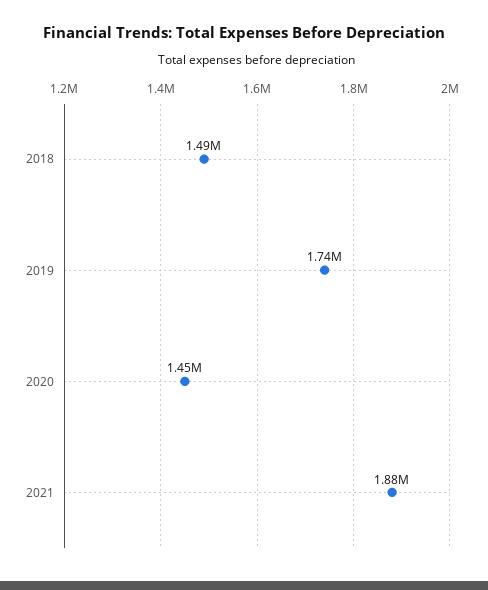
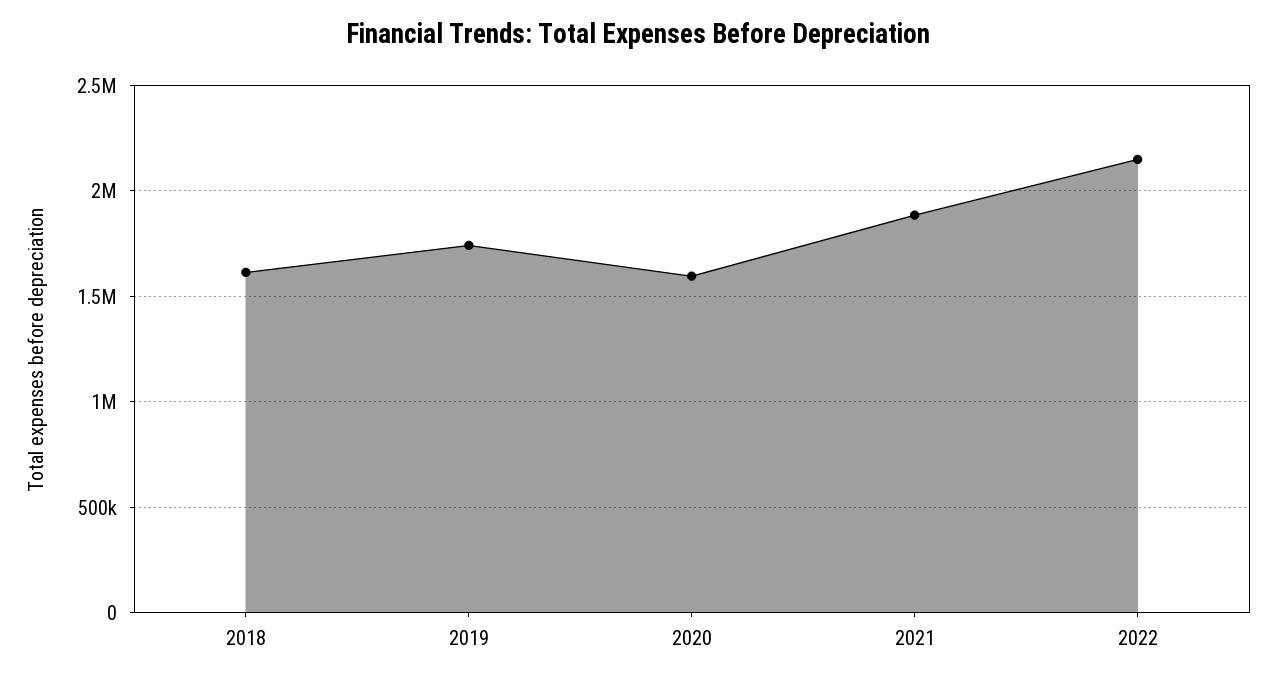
2018: 1490000 -> 1600000
2020: 1450000 -> 1600000
2022: none -> 2150000

